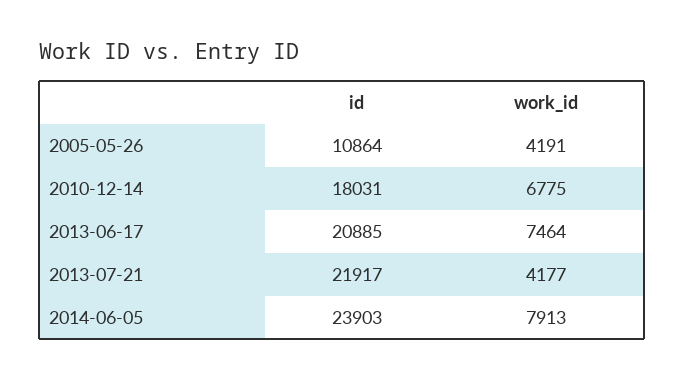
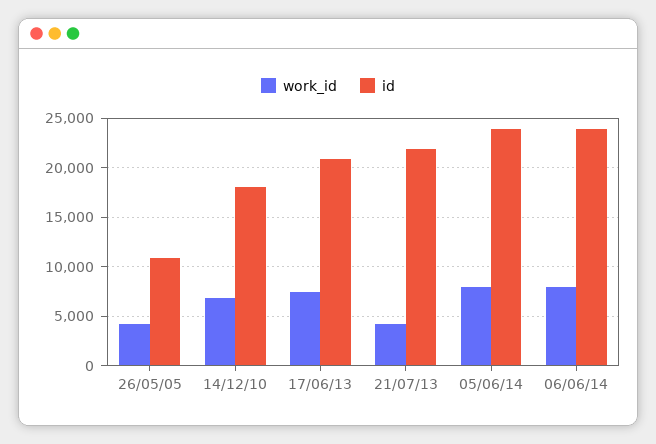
work_id, 06/06/14: none -> 8000
id, 06/06/14: none -> 24000

